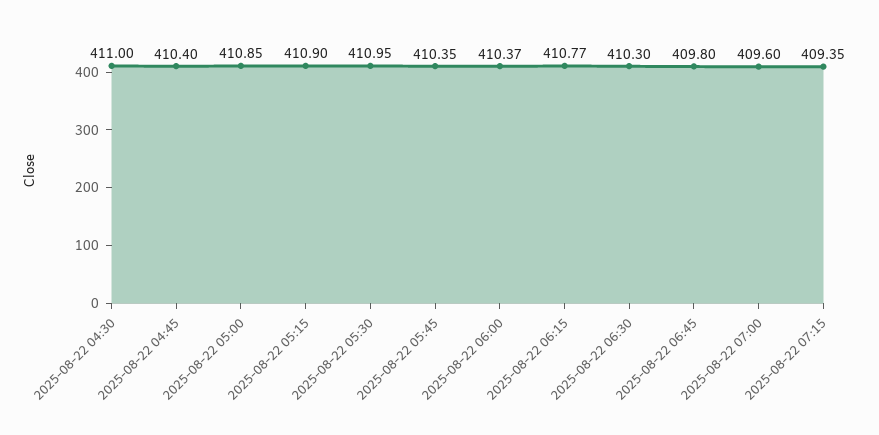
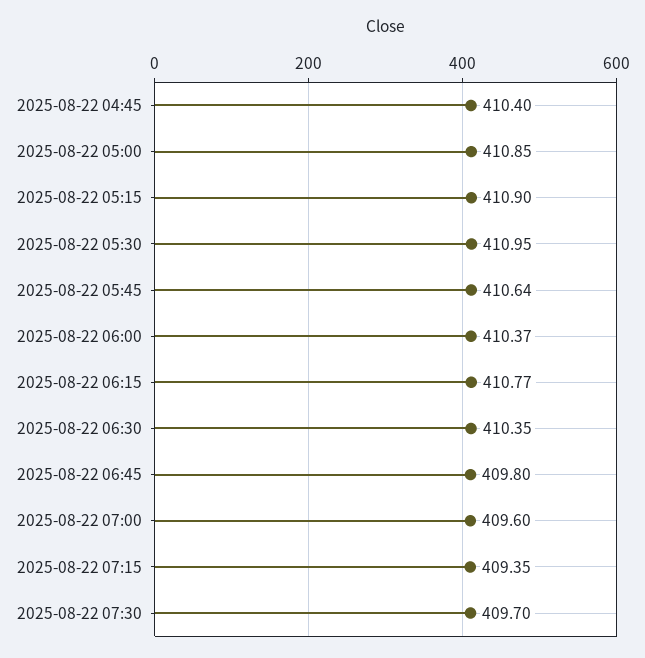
2025-08-22 04:30: 411 -> none
2025-08-22 05:45: 410.35 -> 410.64
2025-08-22 06:30: 410.3 -> 410.35
2025-08-22 07:30: none -> 409.7

